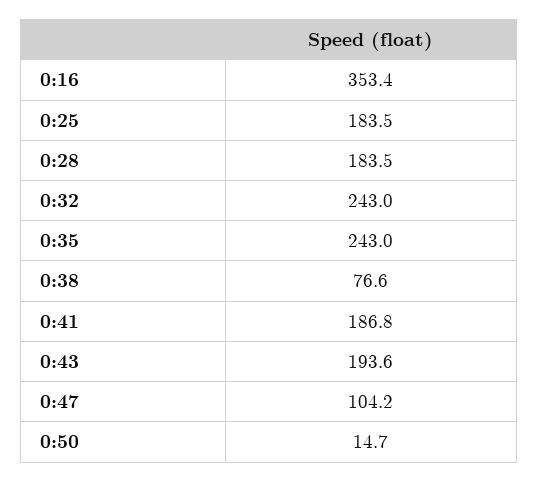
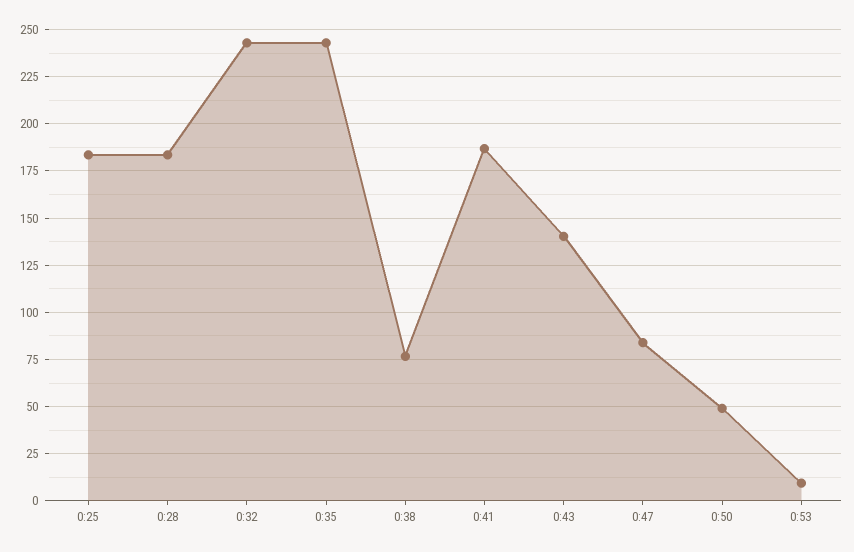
0:16: 353.4 -> none
0:43: 193.6 -> 140
0:47: 104.2 -> 85
0:50: 14.7 -> 50
0:53: none -> 10

